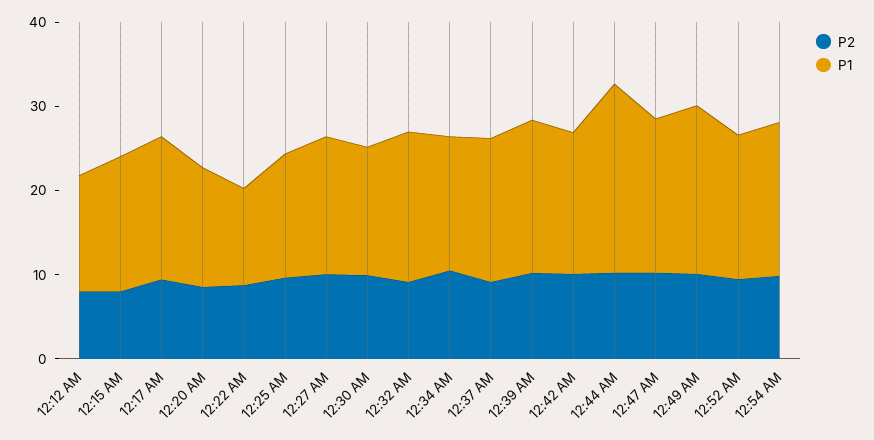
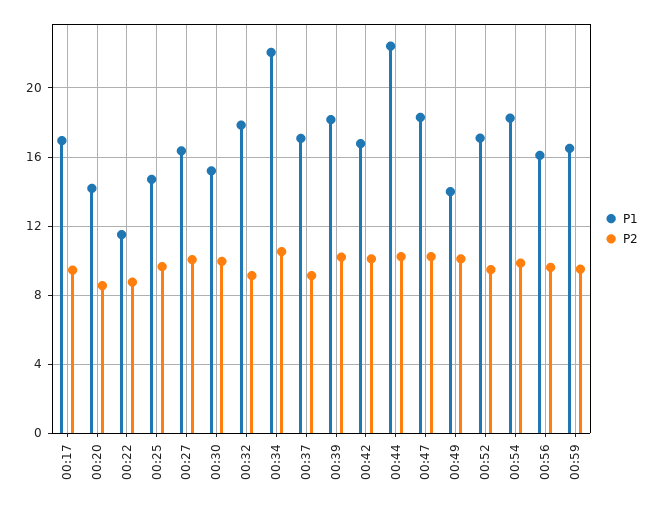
P2, 12:12 AM: 8 -> none
P1, 12:12 AM: 14 -> none
P2, 12:15 AM: 8 -> none
P1, 12:15 AM: 16 -> none
P1, 12:34 AM: 16 -> 22
P1, 12:49 AM: 20 -> 14
P1, 00:56: none -> 16
P2, 00:56: none -> 9.5
P1, 00:59: none -> 16.5
P2, 00:59: none -> 9.5

